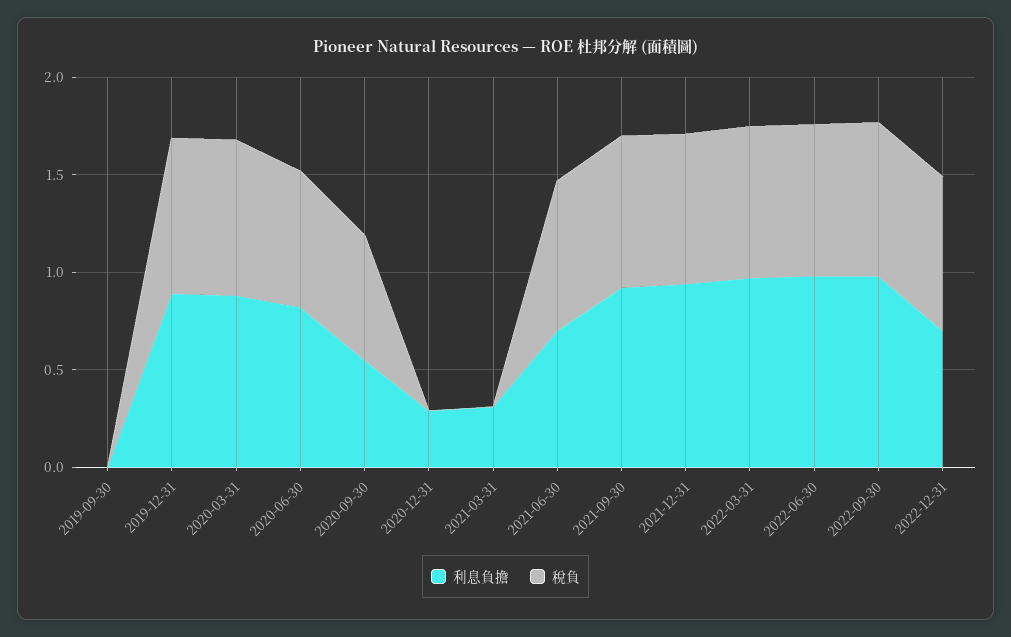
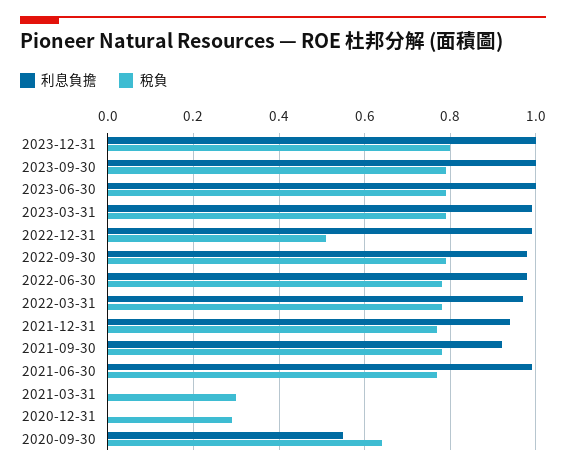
利息負擔, 2019-09-30: 0 -> none
稅負, 2019-09-30: 0 -> none
利息負擔, 2019-12-31: 0.9 -> none
稅負, 2019-12-31: 0.8 -> none
利息負擔, 2020-03-31: 0.9 -> none
稅負, 2020-03-31: 0.8 -> none
利息負擔, 2020-06-30: 0.8 -> none
稅負, 2020-06-30: 0.7 -> none
利息負擔, 2020-12-31: 0.3 -> 0
稅負, 2020-12-31: 0 -> 0.3
利息負擔, 2021-03-31: 0.3 -> 0
稅負, 2021-03-31: 0 -> 0.3
利息負擔, 2021-06-30: 0.7 -> 1
利息負擔, 2022-12-31: 0.7 -> 1
稅負, 2022-12-31: 0.8 -> 0.5
利息負擔, 2023-12-31: none -> 1
稅負, 2023-12-31: none -> 0.8
利息負擔, 2023-09-30: none -> 1
稅負, 2023-09-30: none -> 0.8
利息負擔, 2023-06-30: none -> 1
稅負, 2023-06-30: none -> 0.8
利息負擔, 2023-03-31: none -> 1
稅負, 2023-03-31: none -> 0.8

